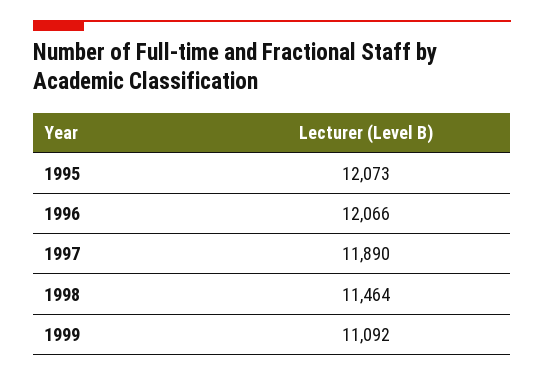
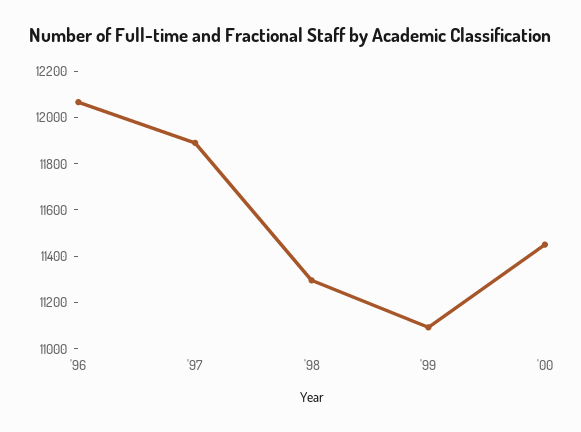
1995: 12073 -> none
1998: 11464 -> 11300
'00: none -> 11450

